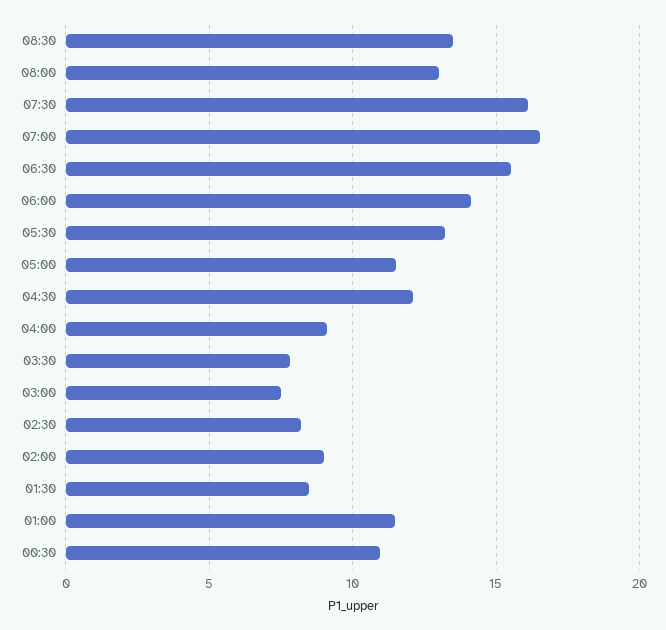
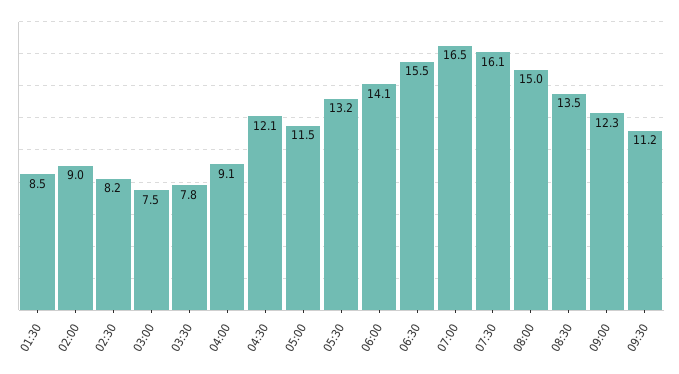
08:00: 13 -> 15
01:00: 11.5 -> none
00:30: 11 -> none
09:00: none -> 12.3
09:30: none -> 11.2

